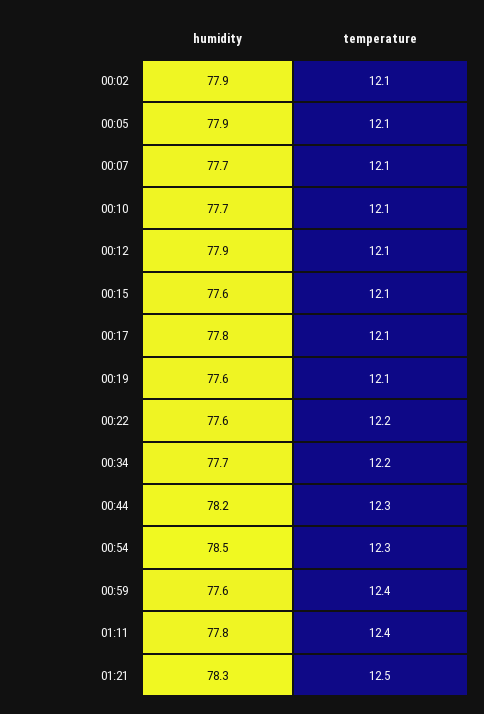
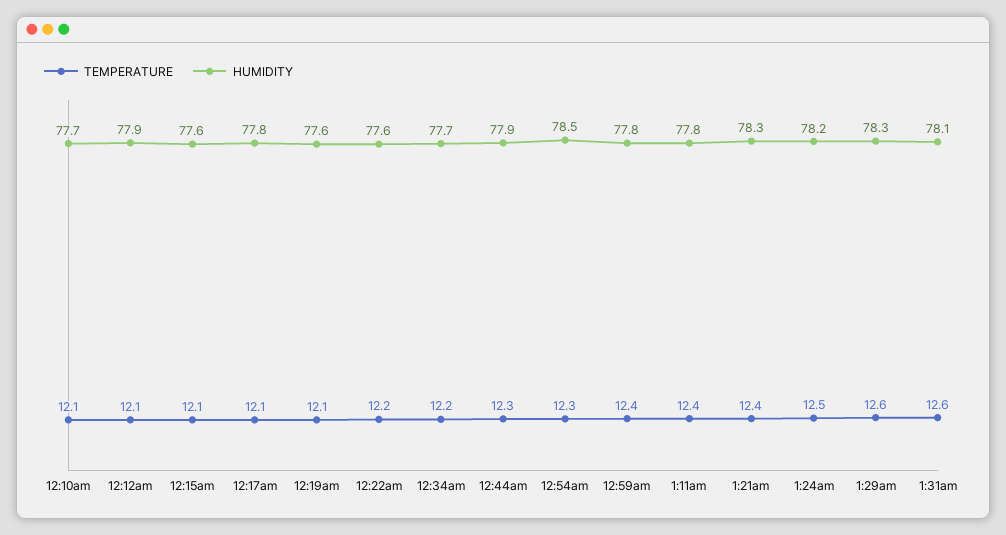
humidity, 00:02: 77.9 -> none
temperature, 00:02: 12.1 -> none
humidity, 00:05: 77.9 -> none
temperature, 00:05: 12.1 -> none
humidity, 00:07: 77.7 -> none
temperature, 00:07: 12.1 -> none
humidity, 00:44: 78.2 -> 77.9
humidity, 00:59: 77.6 -> 77.8
temperature, 01:21: 12.5 -> 12.4
temperature, 1:24am: none -> 12.5
humidity, 1:24am: none -> 78.2
temperature, 1:29am: none -> 12.6
humidity, 1:29am: none -> 78.3
temperature, 1:31am: none -> 12.6
humidity, 1:31am: none -> 78.1

